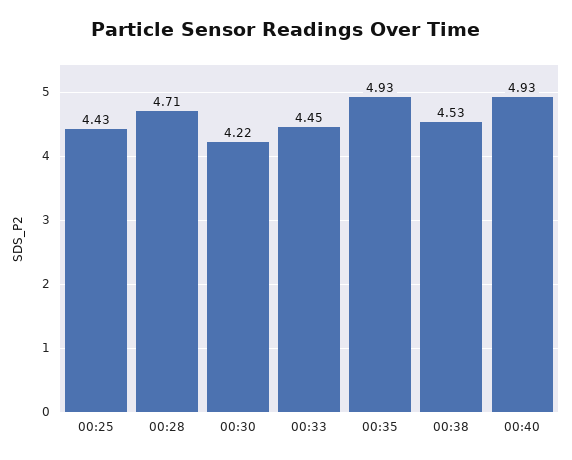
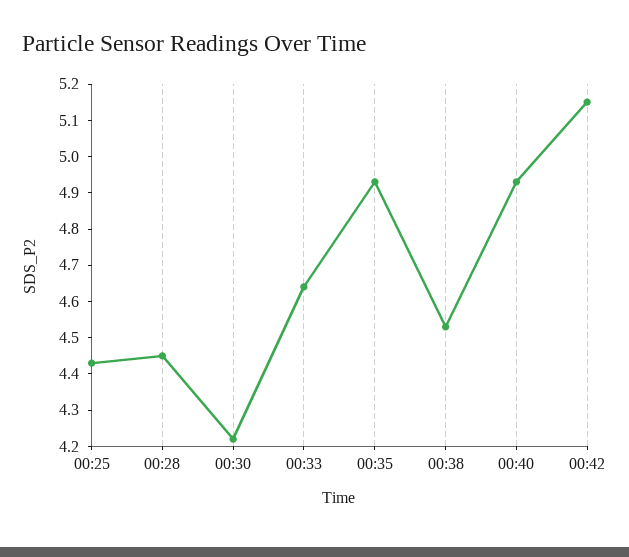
00:28: 4.71 -> 4.45
00:33: 4.45 -> 4.65
00:42: none -> 5.15

